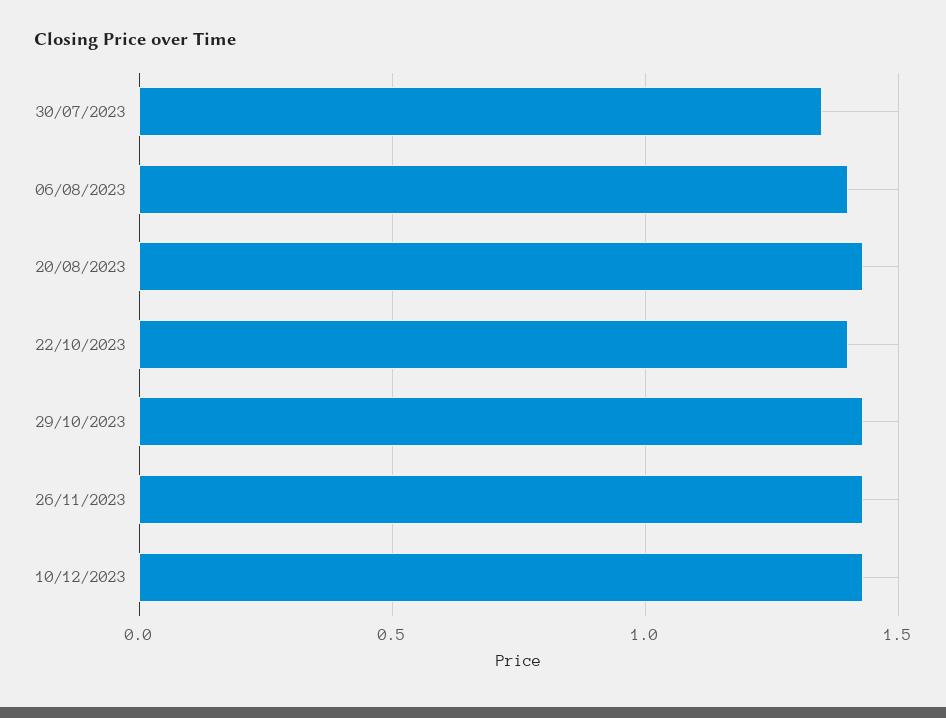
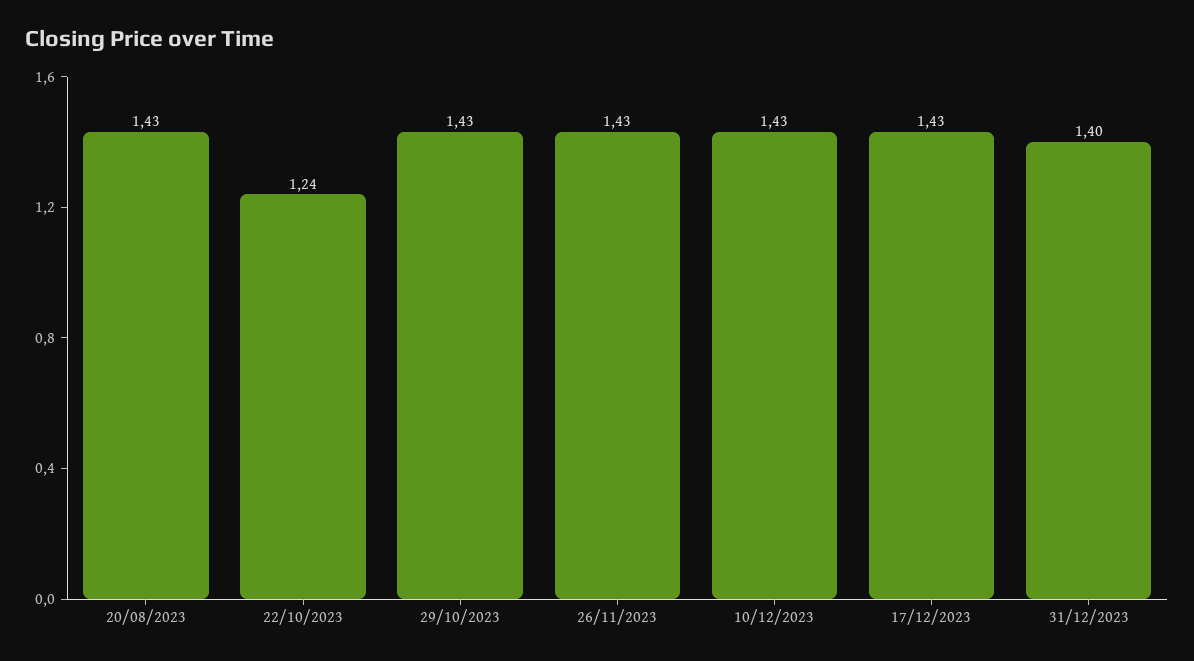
30/07/2023: 1.35 -> none
06/08/2023: 1.4 -> none
22/10/2023: 1.4 -> 1.24
17/12/2023: none -> 1.43
31/12/2023: none -> 1.4

